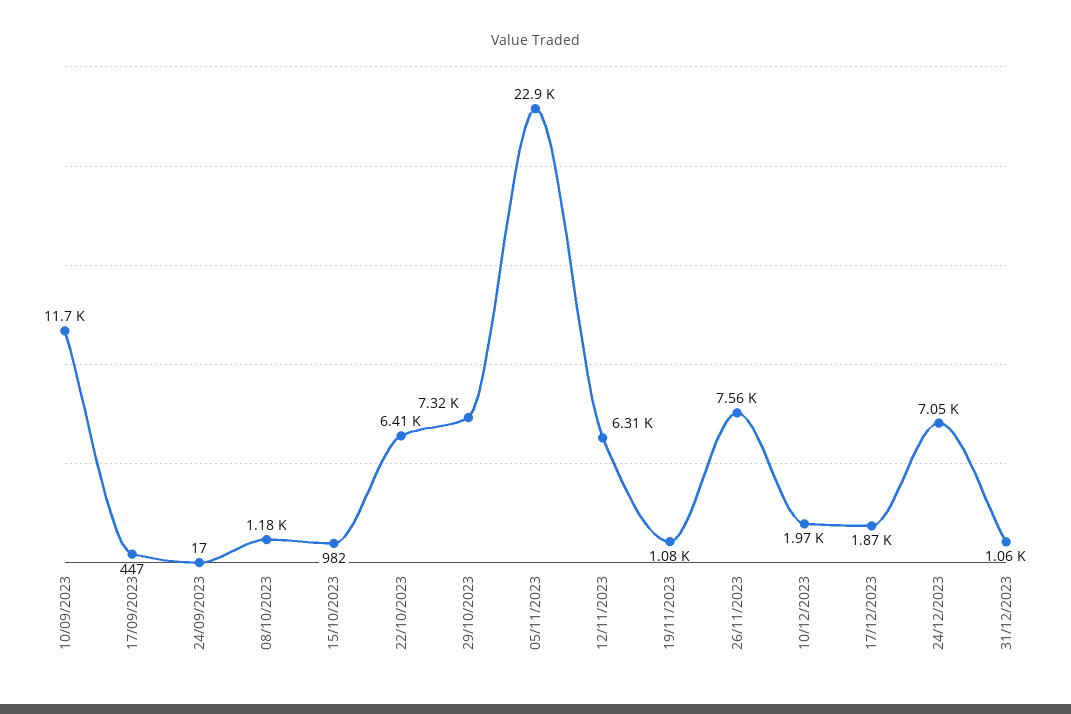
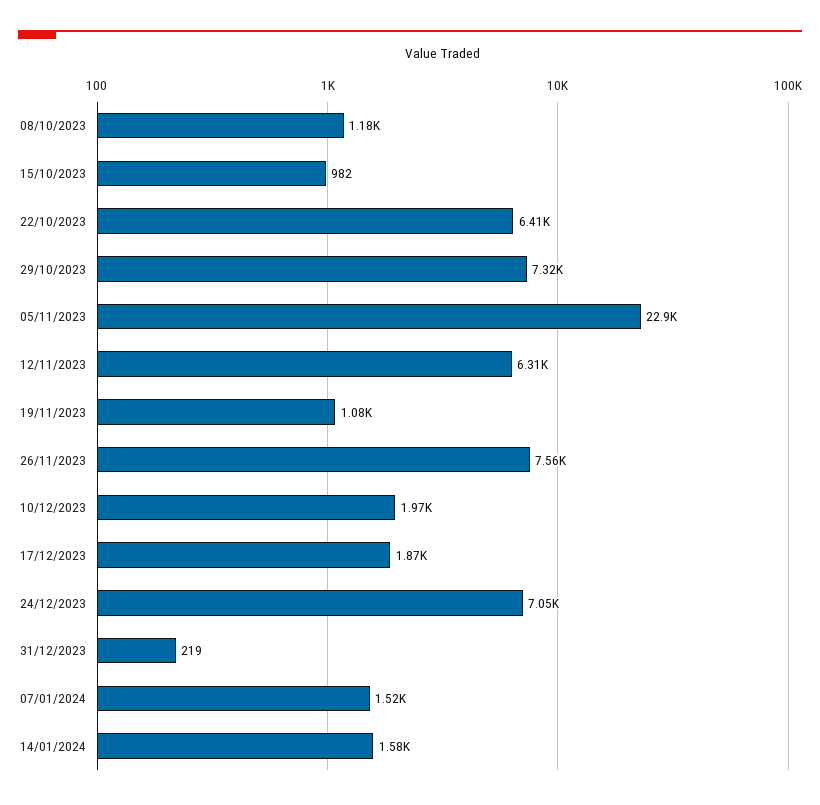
10/09/2023: 11700 -> none
17/09/2023: 447 -> none
24/09/2023: 17 -> none
31/12/2023: 1060 -> 219
07/01/2024: none -> 1520
14/01/2024: none -> 1580

